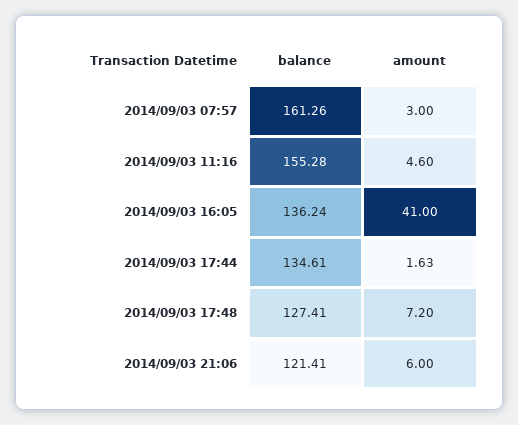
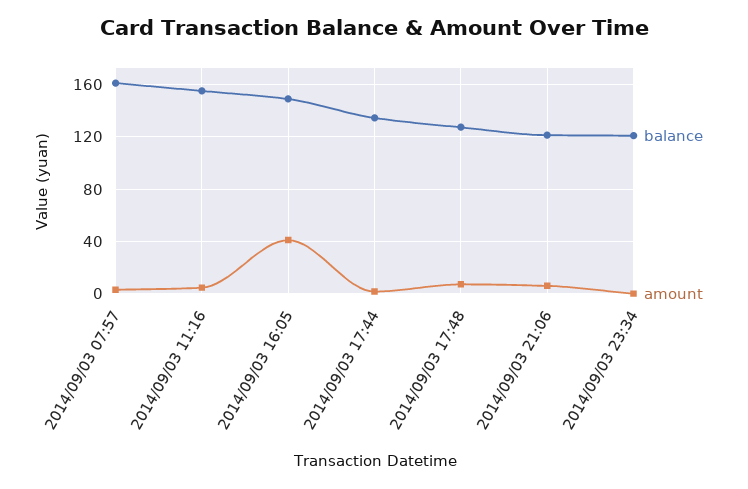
balance, 2014/09/03 16:05: 136.24 -> 150
balance, 2014/09/03 23:34: none -> 120
amount, 2014/09/03 23:34: none -> 0

